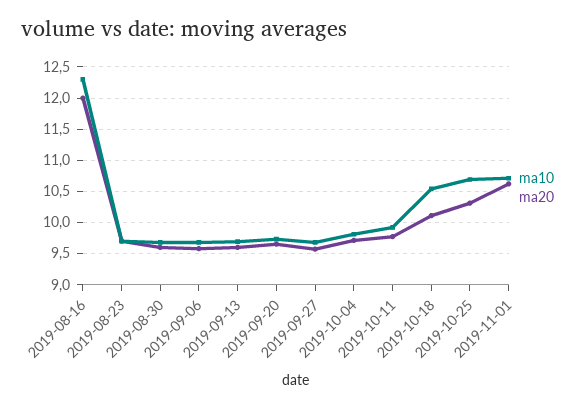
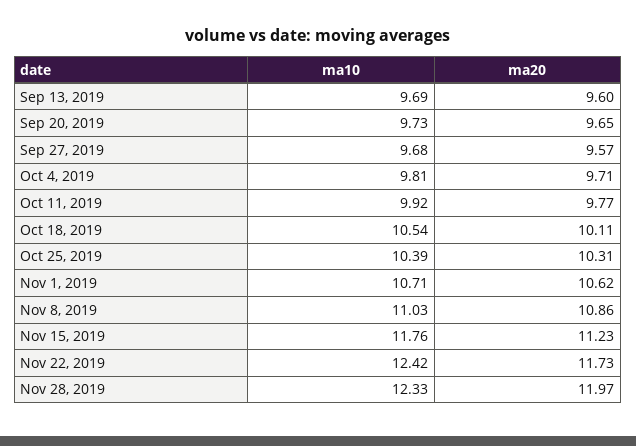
ma10, 2019-08-16: 12.3 -> none
ma20, 2019-08-16: 12 -> none
ma10, 2019-08-23: 9.7 -> none
ma20, 2019-08-23: 9.7 -> none
ma10, 2019-08-30: 9.7 -> none
ma20, 2019-08-30: 9.6 -> none
ma10, 2019-09-06: 9.7 -> none
ma20, 2019-09-06: 9.6 -> none
ma10, 2019-10-25: 10.7 -> 10.39
ma10, Nov 8, 2019: none -> 11.03
ma20, Nov 8, 2019: none -> 10.86
ma10, Nov 15, 2019: none -> 11.76
ma20, Nov 15, 2019: none -> 11.23
ma10, Nov 22, 2019: none -> 12.42
ma20, Nov 22, 2019: none -> 11.73
ma10, Nov 28, 2019: none -> 12.33
ma20, Nov 28, 2019: none -> 11.97

